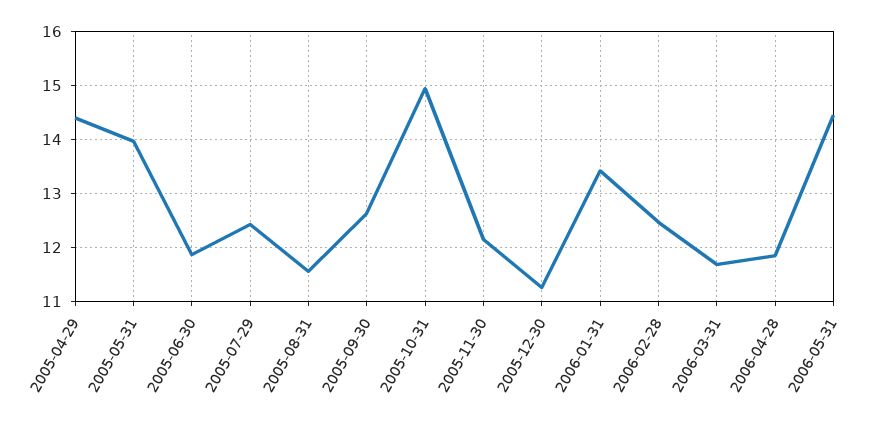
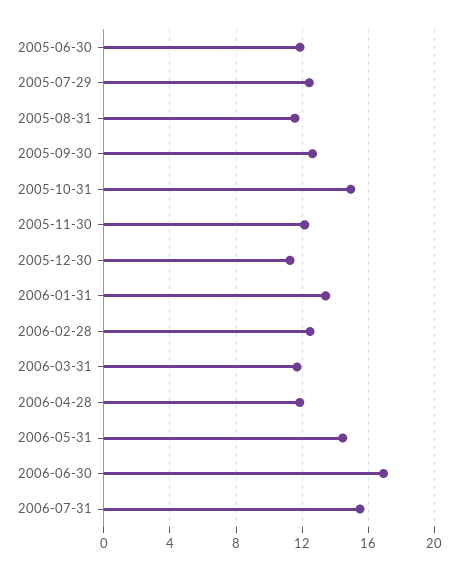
2005-04-29: 14.4 -> none
2005-05-31: 14 -> none
2006-06-30: none -> 17
2006-07-31: none -> 15.5

